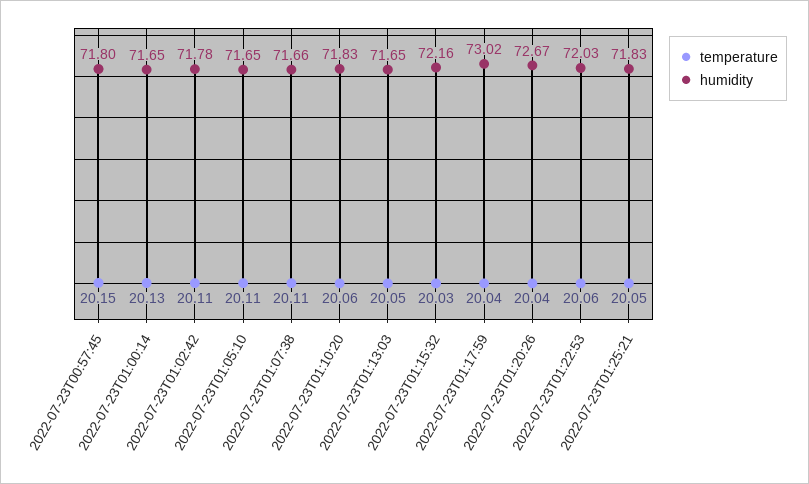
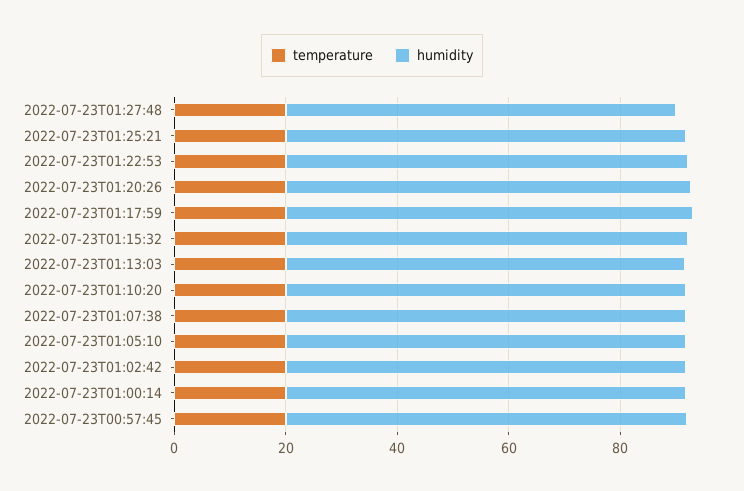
temperature, 2022-07-23T01:27:48: none -> 20
humidity, 2022-07-23T01:27:48: none -> 70

